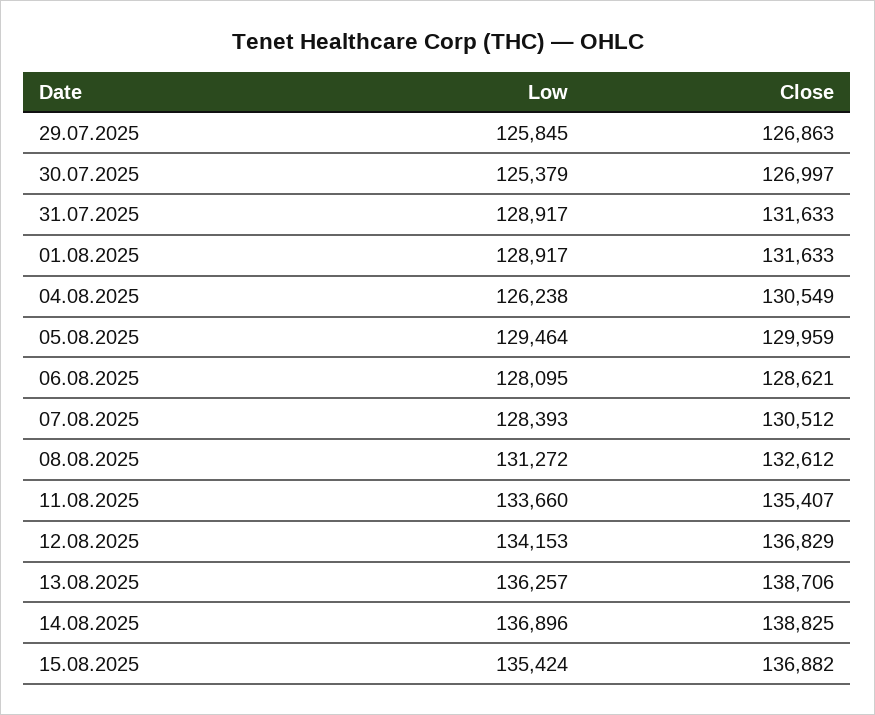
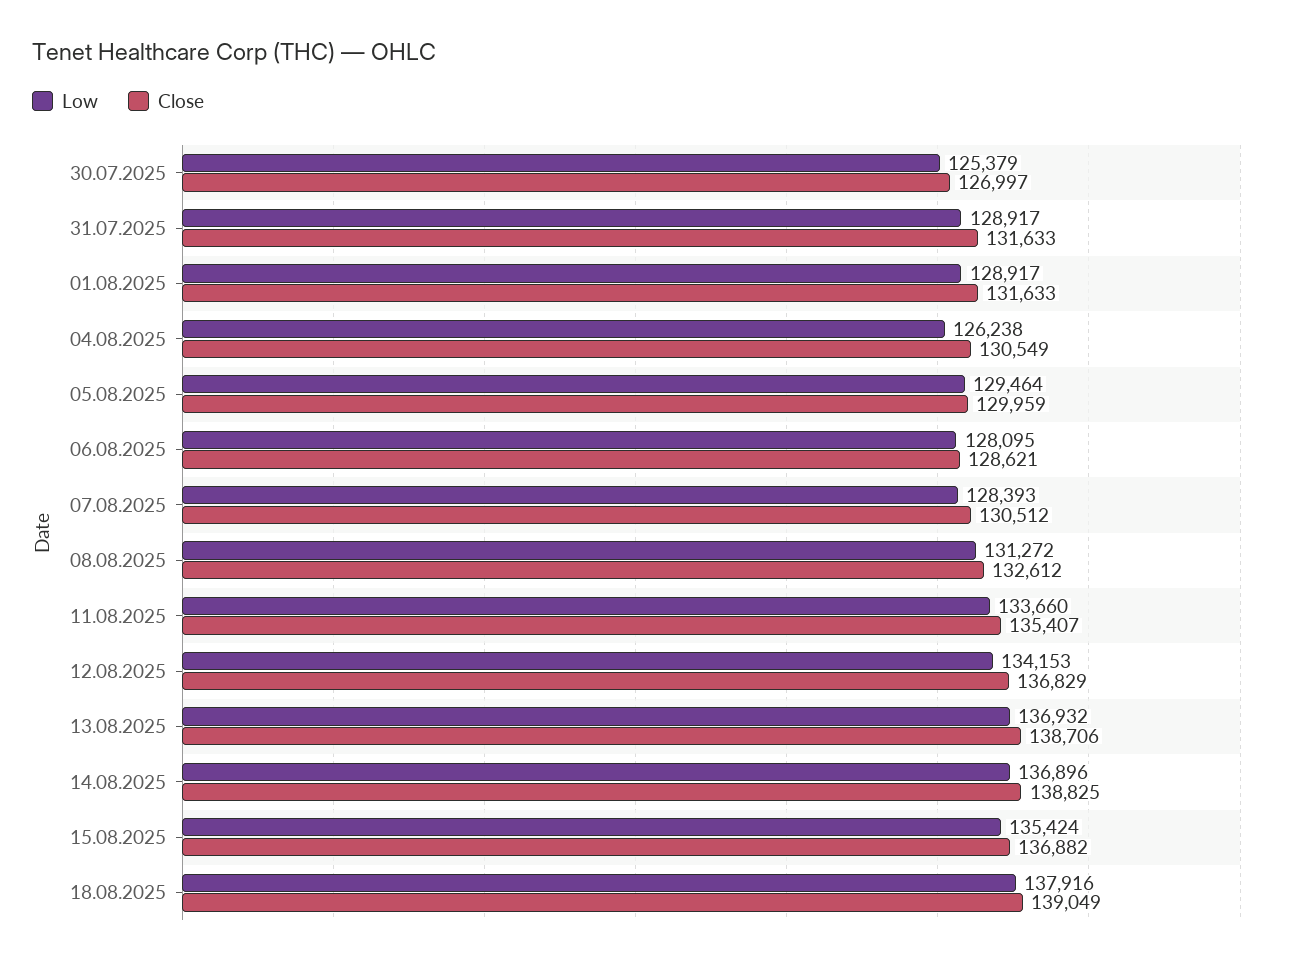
Low, 29.07.2025: 125845 -> none
Close, 29.07.2025: 126863 -> none
Low, 13.08.2025: 136257 -> 136932
Low, 18.08.2025: none -> 137916
Close, 18.08.2025: none -> 139049

